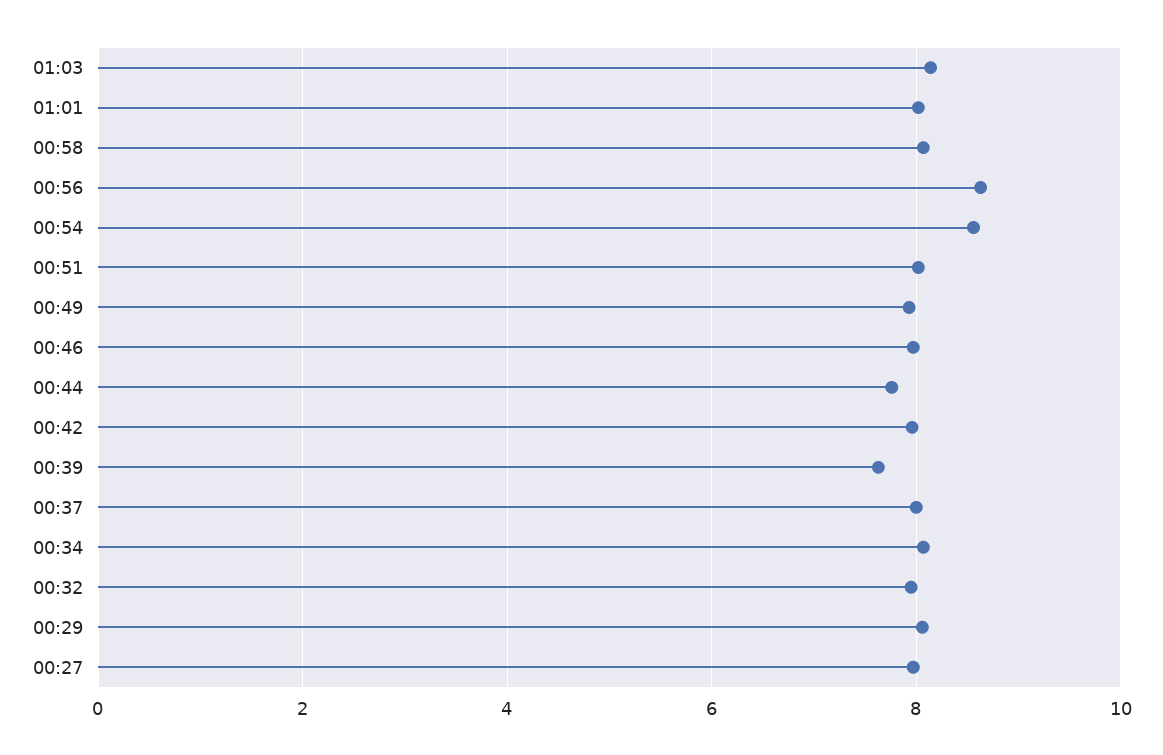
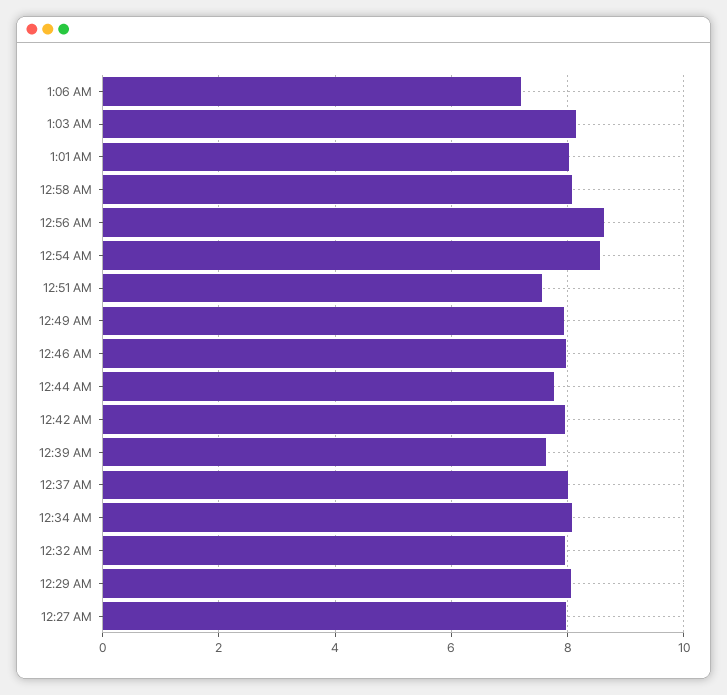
00:51: 8 -> 7.6
1:06 AM: none -> 7.2

